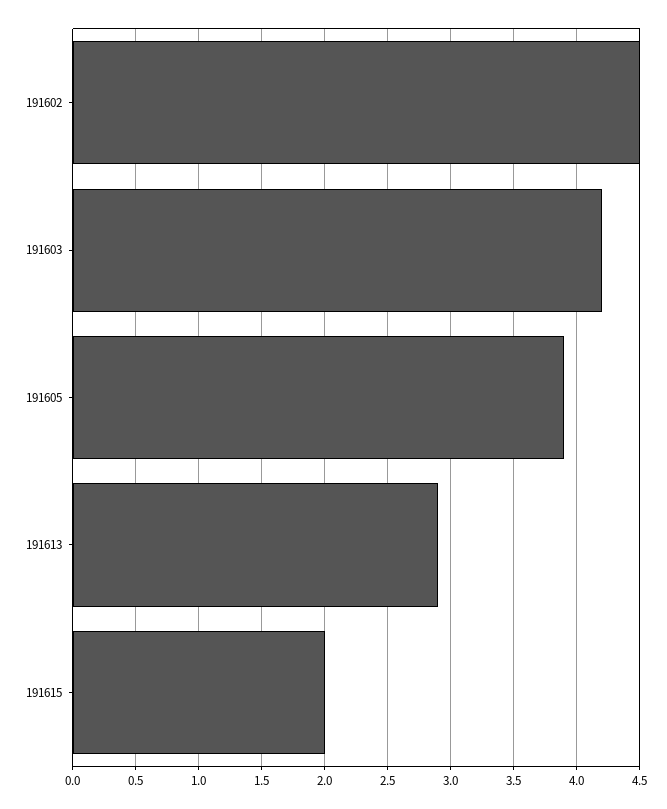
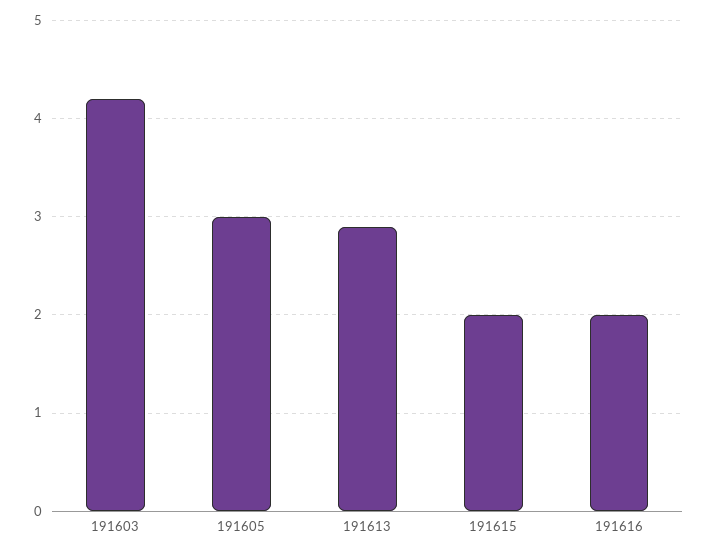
191602: 4.5 -> none
191605: 3.9 -> 3
191616: none -> 2

